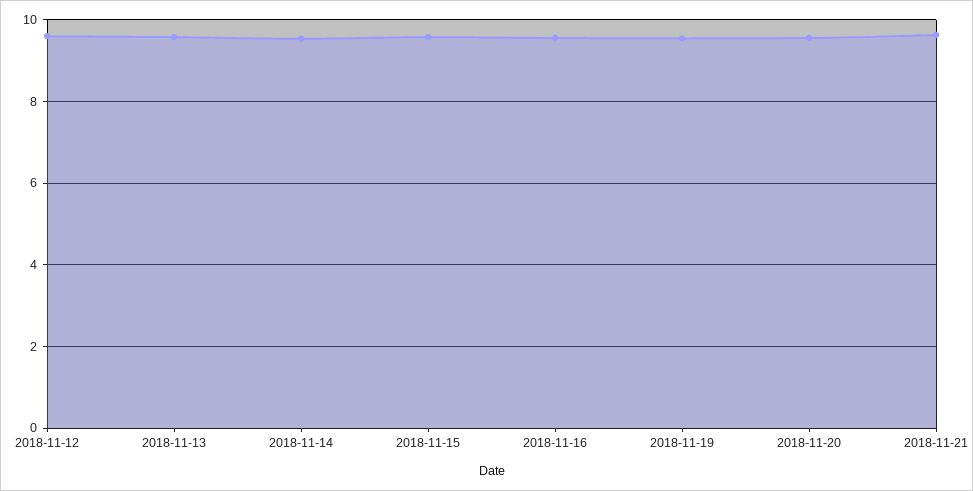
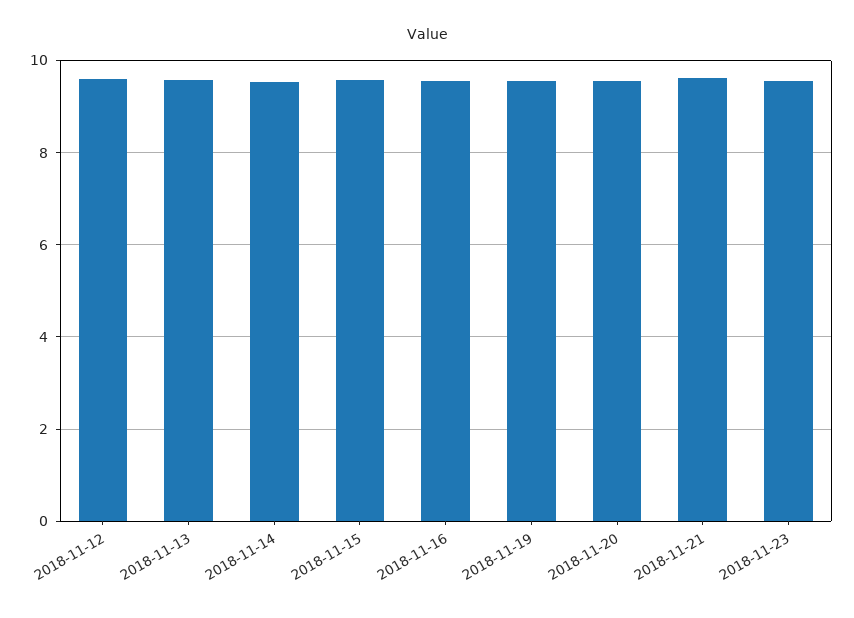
2018-11-23: none -> 9.6

